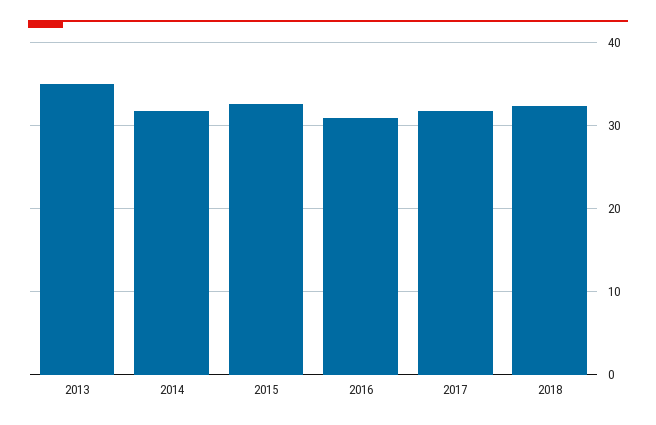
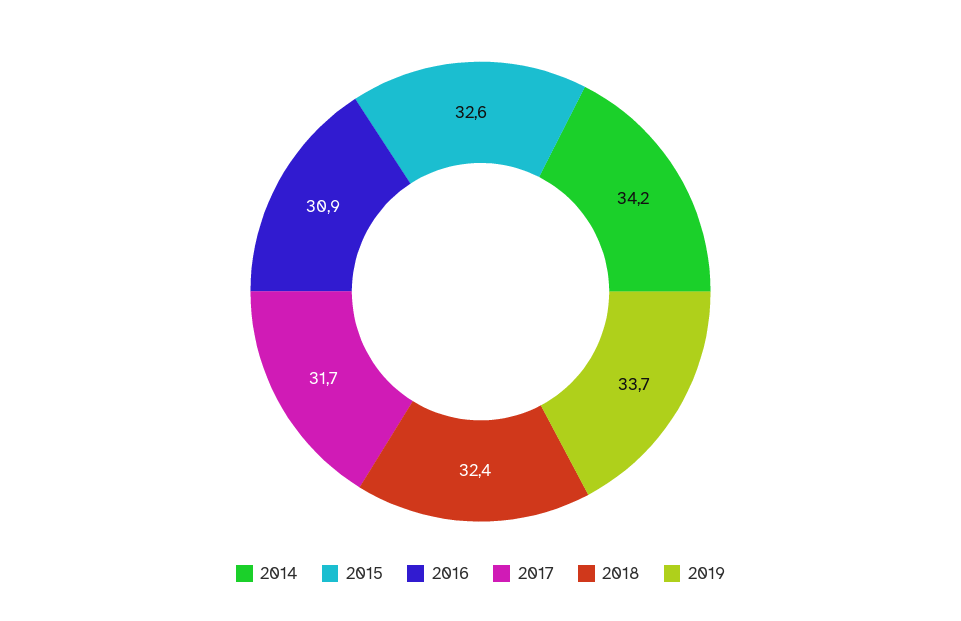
2013: 35 -> none
2014: 32 -> 34.2
2019: none -> 33.7

